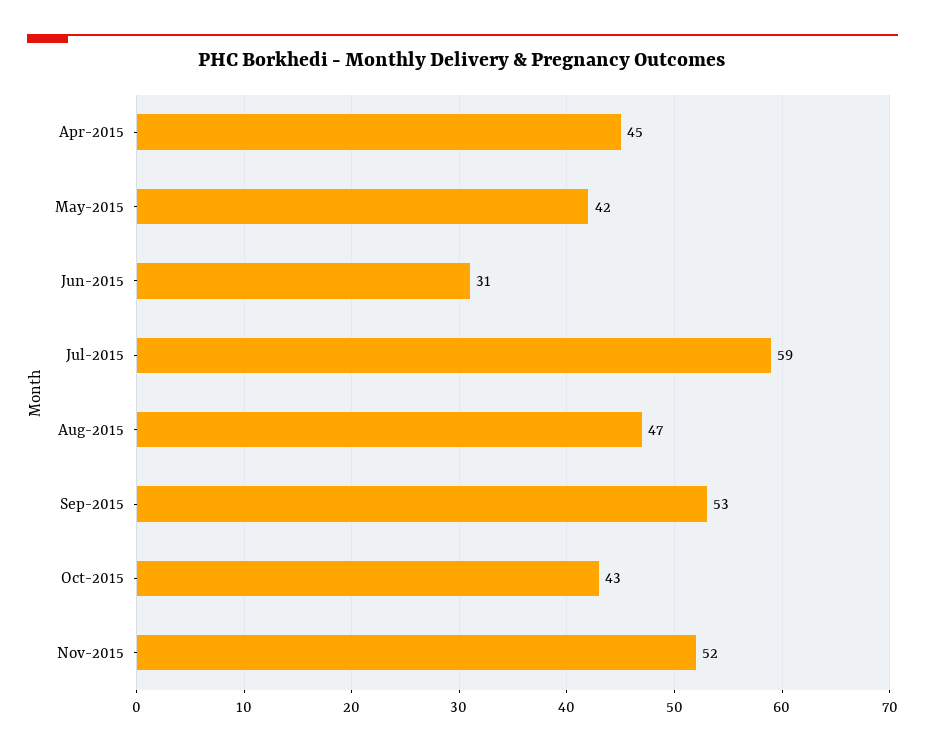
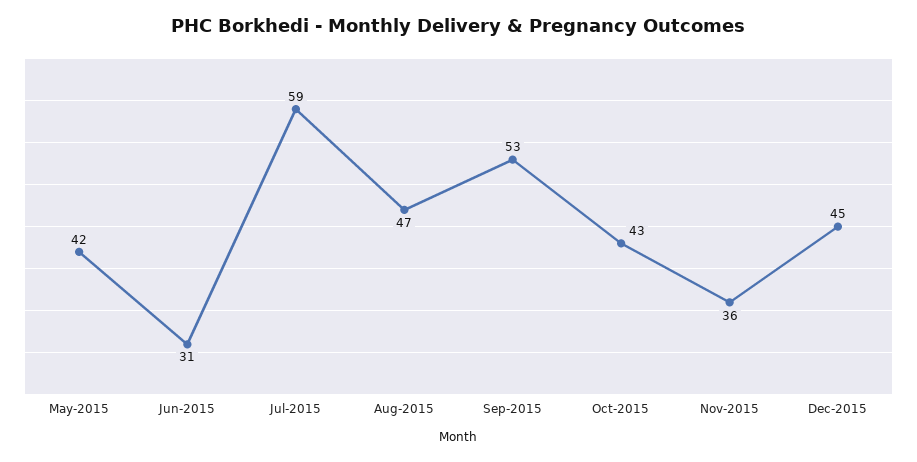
Apr-2015: 45 -> none
Nov-2015: 52 -> 36
Dec-2015: none -> 45

